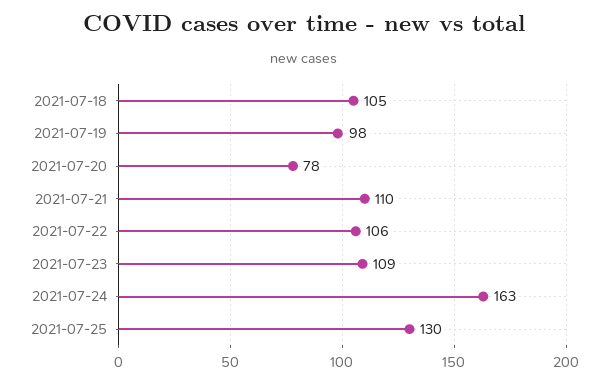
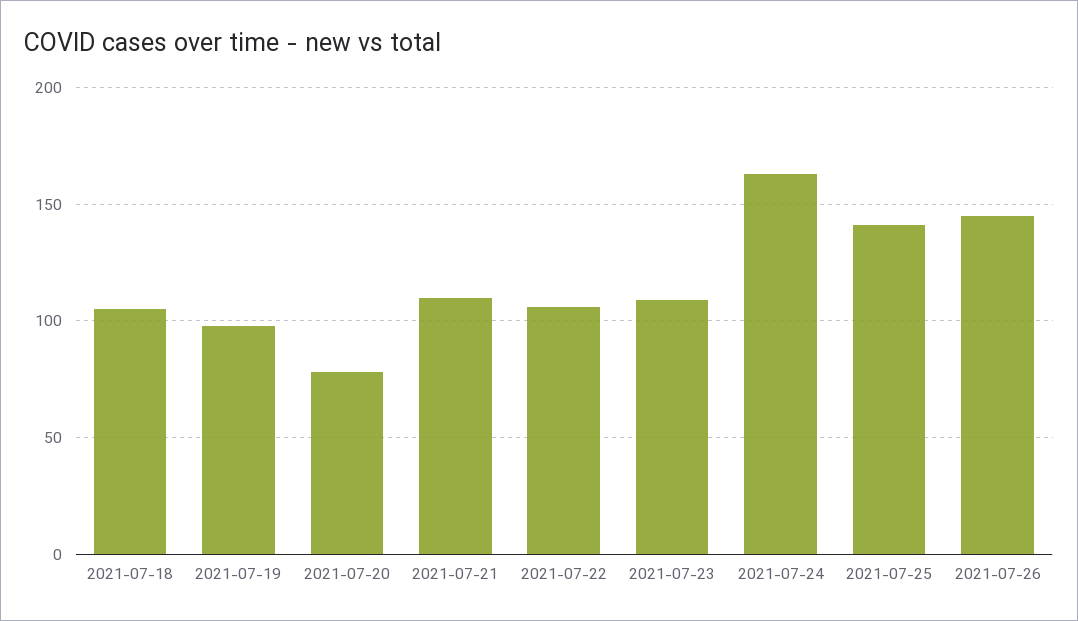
2021-07-25: 130 -> 140
2021-07-26: none -> 145

